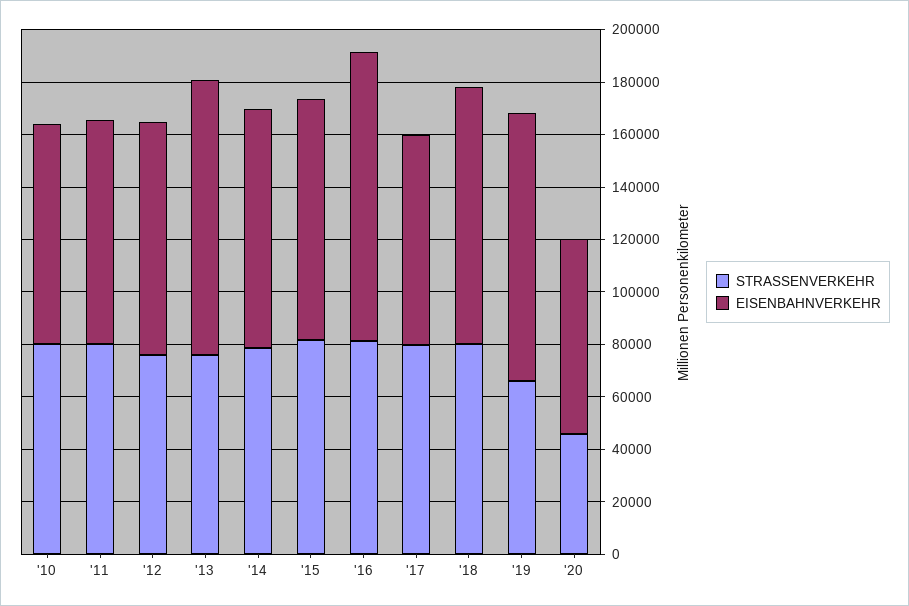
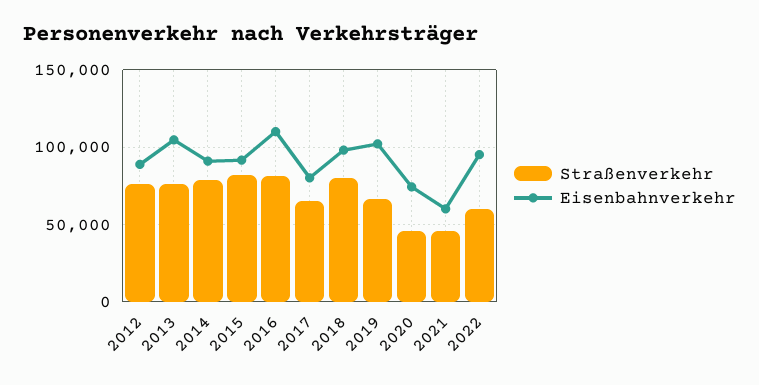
STRASSENVERKEHR, '10: 80000 -> none
EISENBAHNVERKEHR, '10: 85000 -> none
STRASSENVERKEHR, '11: 80000 -> none
EISENBAHNVERKEHR, '11: 85000 -> none
STRASSENVERKEHR, '17: 80000 -> 65000
STRASSENVERKEHR, 2021: none -> 45000
EISENBAHNVERKEHR, 2021: none -> 60000
STRASSENVERKEHR, 2022: none -> 60000
EISENBAHNVERKEHR, 2022: none -> 95000

